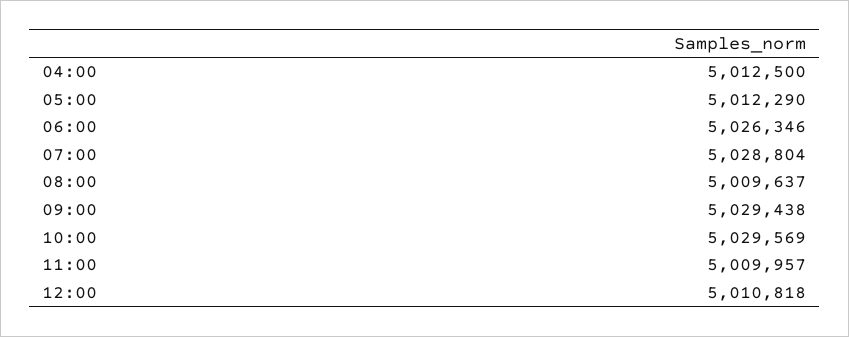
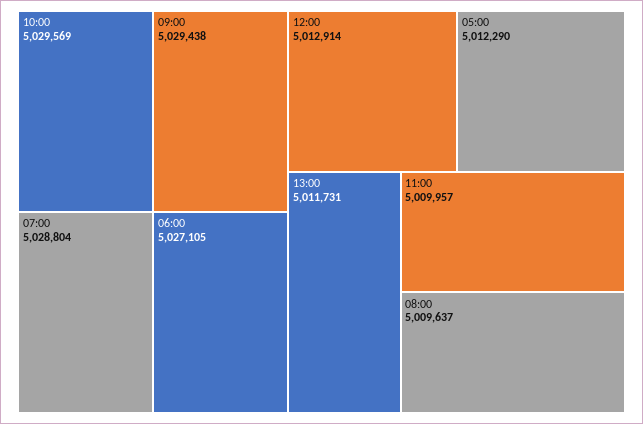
04:00: 5012500 -> none
06:00: 5026346 -> 5027105
12:00: 5010818 -> 5012914
13:00: none -> 5011731

